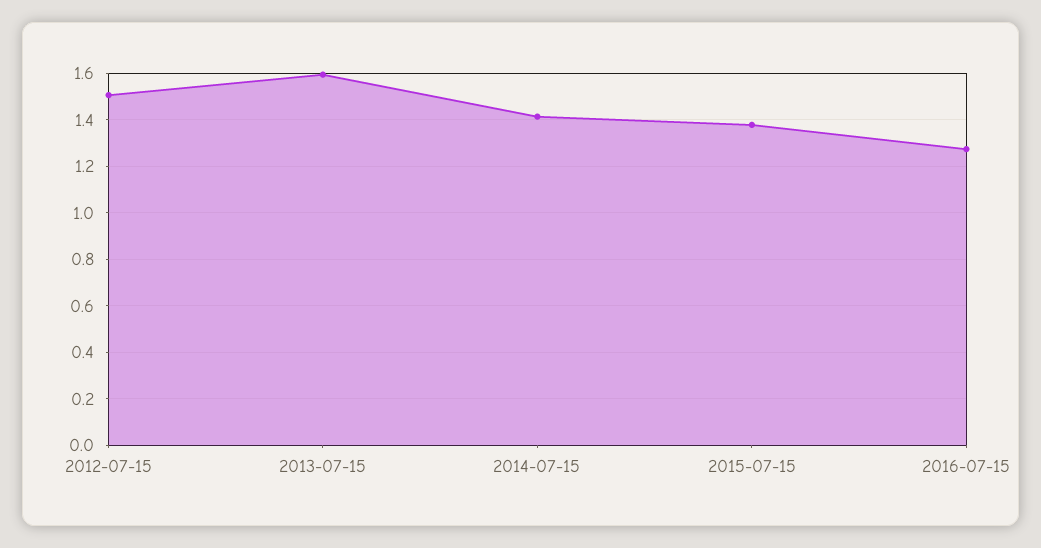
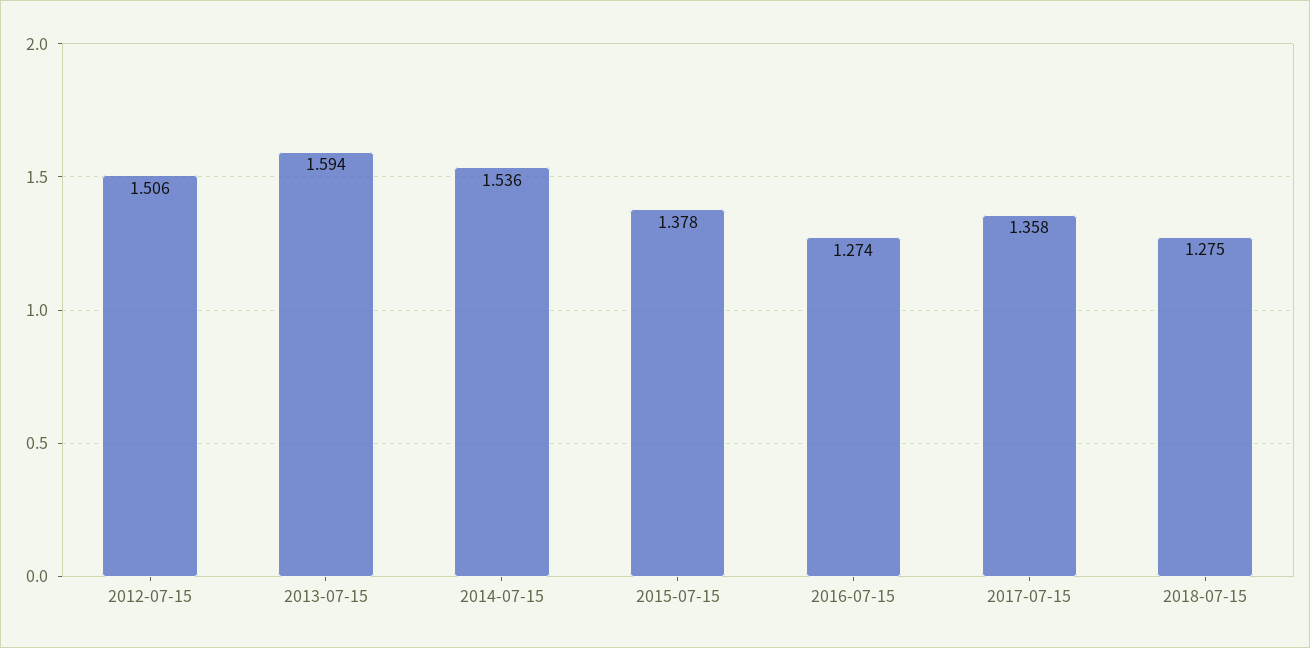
2014-07-15: 1.4 -> 1.536
2017-07-15: none -> 1.358
2018-07-15: none -> 1.275

